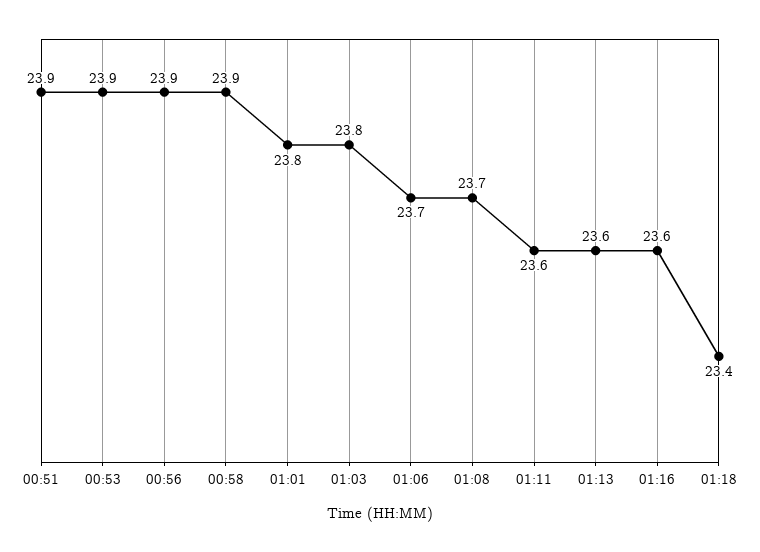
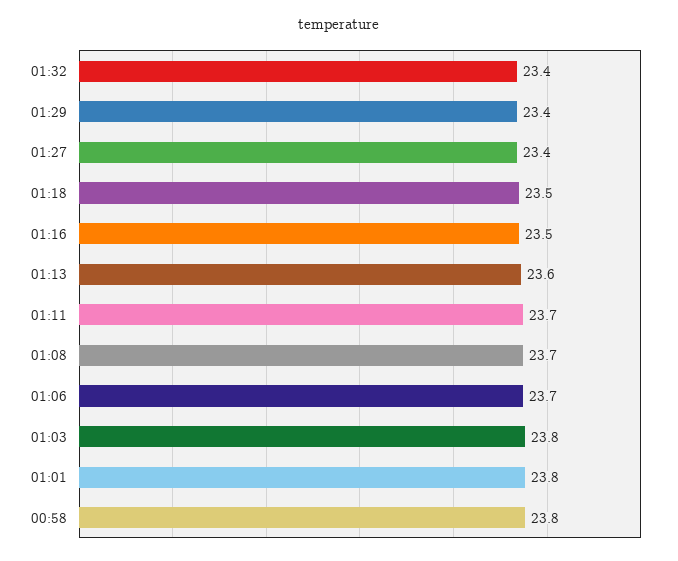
00:51: 23.9 -> none
00:53: 23.9 -> none
00:56: 23.9 -> none
00:58: 23.9 -> 23.8
01:11: 23.6 -> 23.7
01:16: 23.6 -> 23.5
01:18: 23.4 -> 23.5
01:32: none -> 23.4
01:29: none -> 23.4
01:27: none -> 23.4

